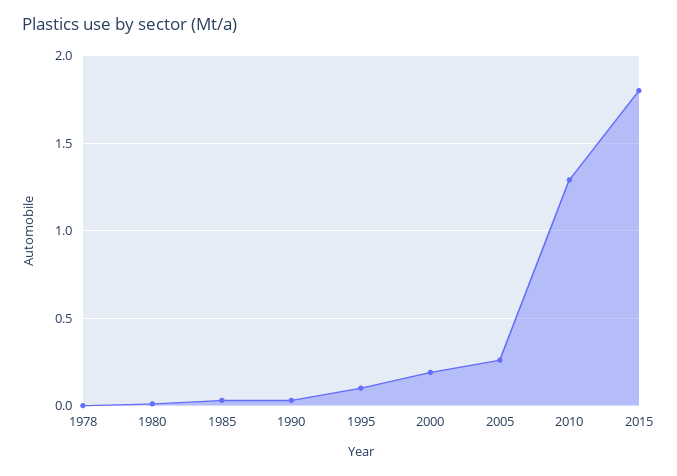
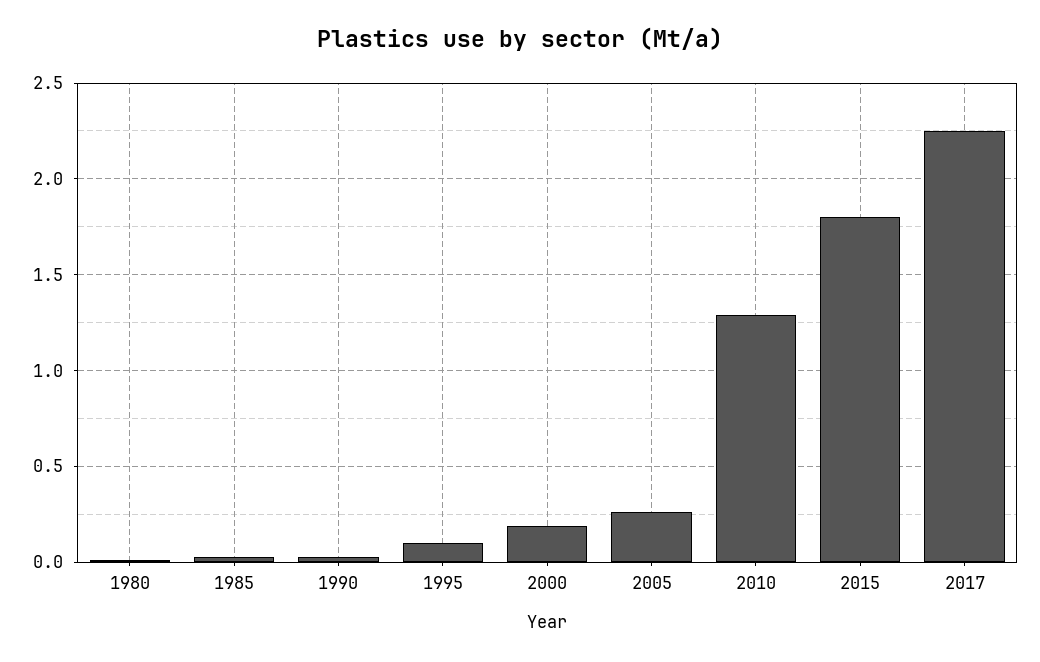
1978: 0 -> none
2017: none -> 2.25

